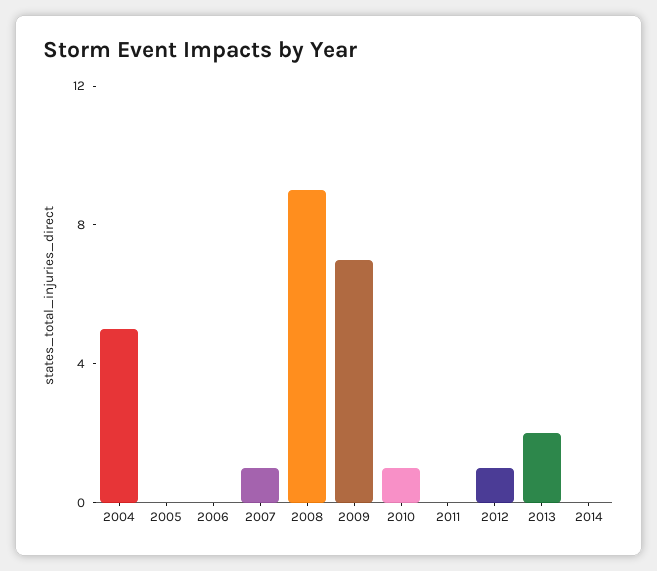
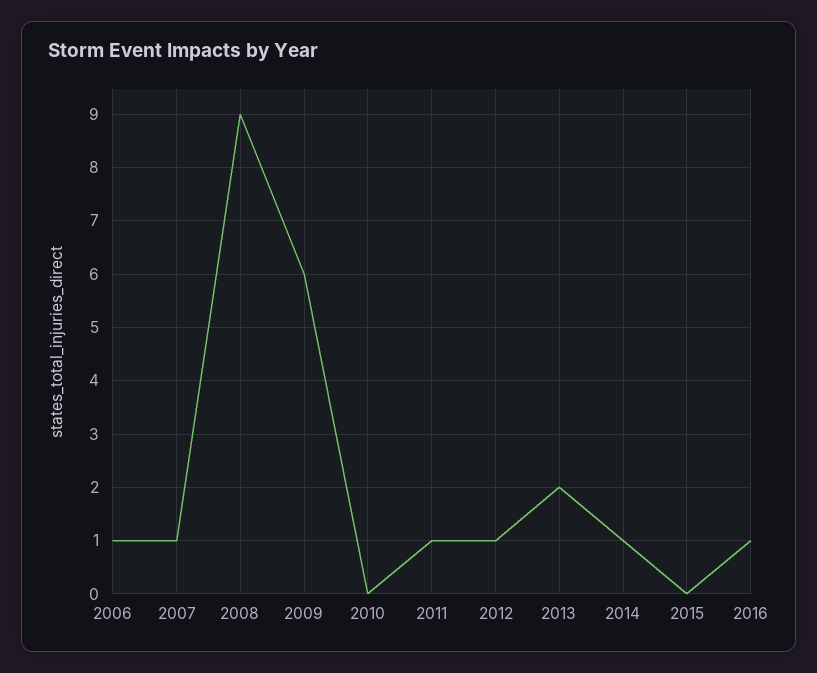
2004: 5 -> none
2005: 0 -> none
2006: 0 -> 1
2009: 7 -> 6
2010: 1 -> 0
2011: 0 -> 1
2014: 0 -> 1
2015: none -> 0
2016: none -> 1

